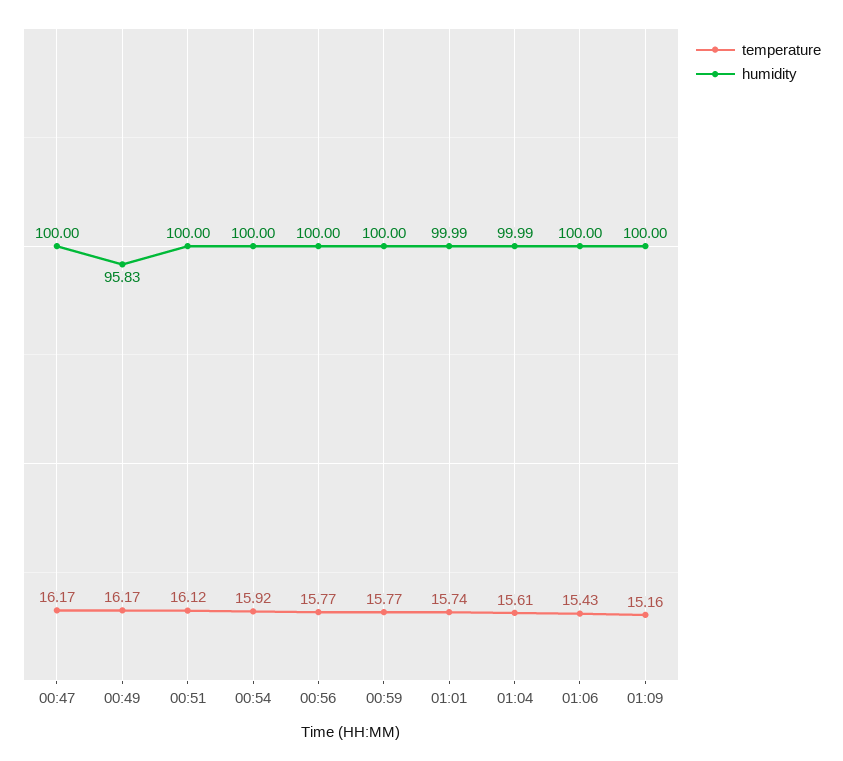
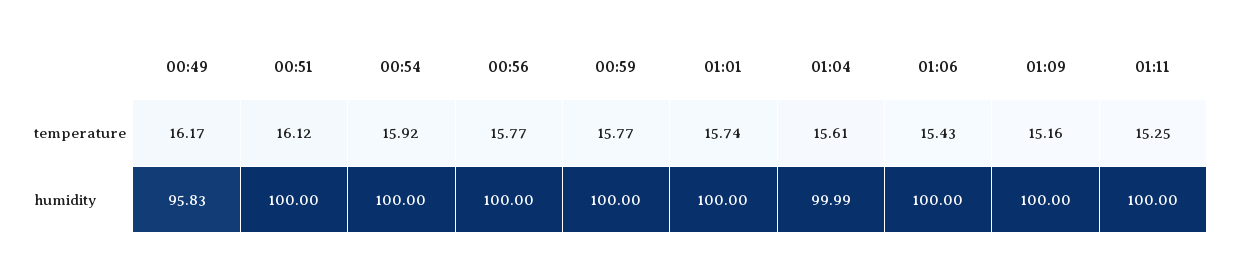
temperature, 00:47: 16.17 -> none
humidity, 00:47: 100 -> none
humidity, 01:01: 99.99 -> 100
temperature, 01:11: none -> 15.25
humidity, 01:11: none -> 100

